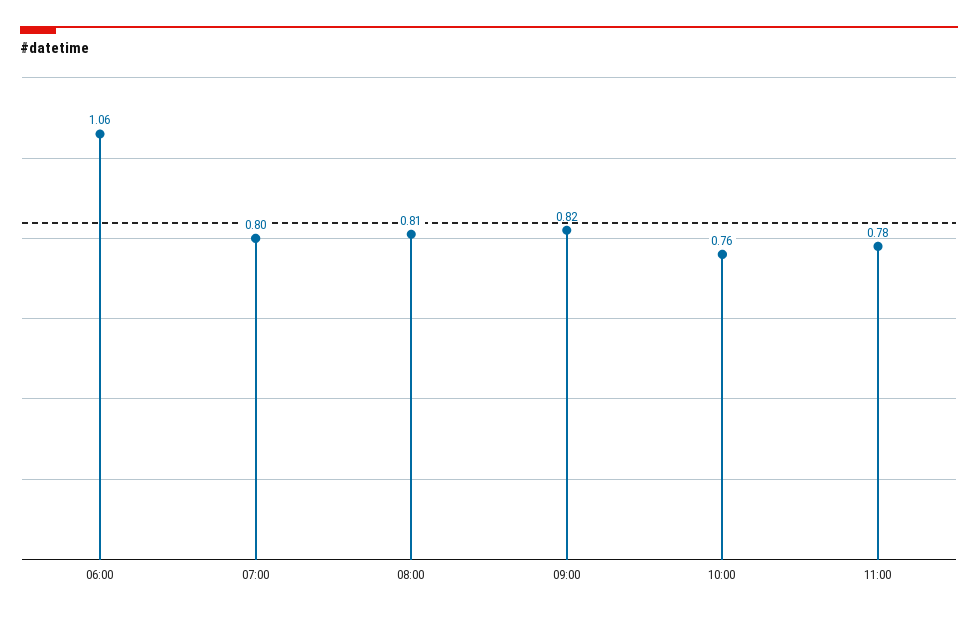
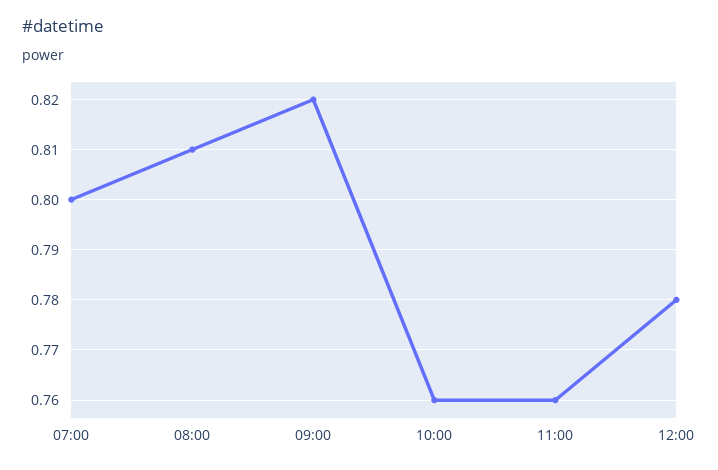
06:00: 1.06 -> none
11:00: 0.78 -> 0.76
12:00: none -> 0.78

